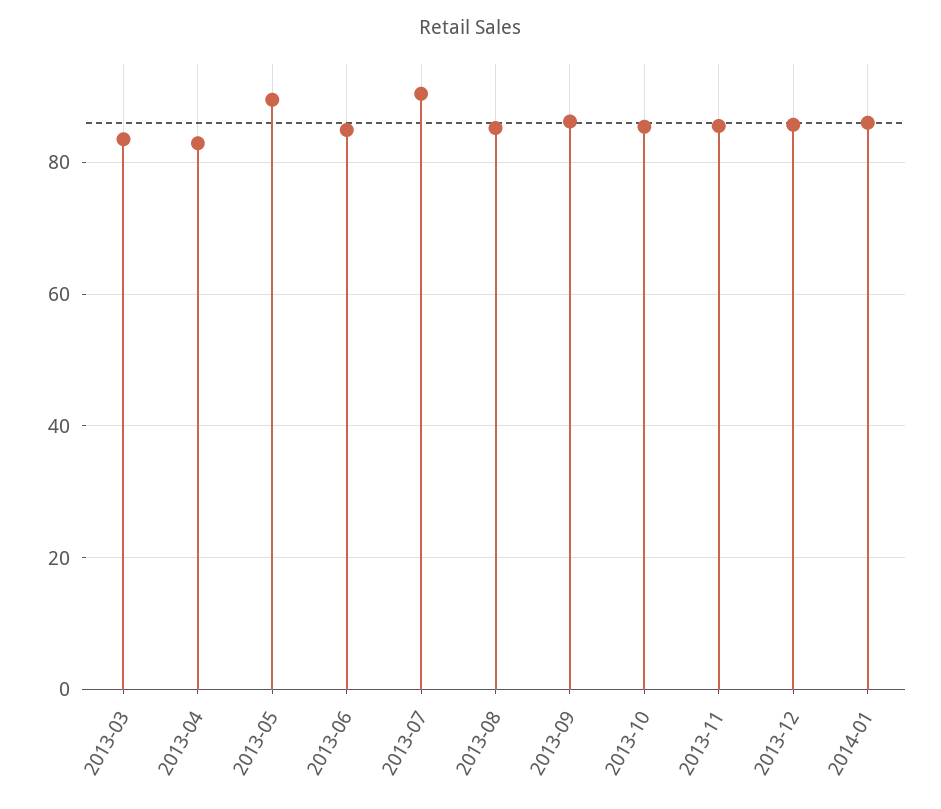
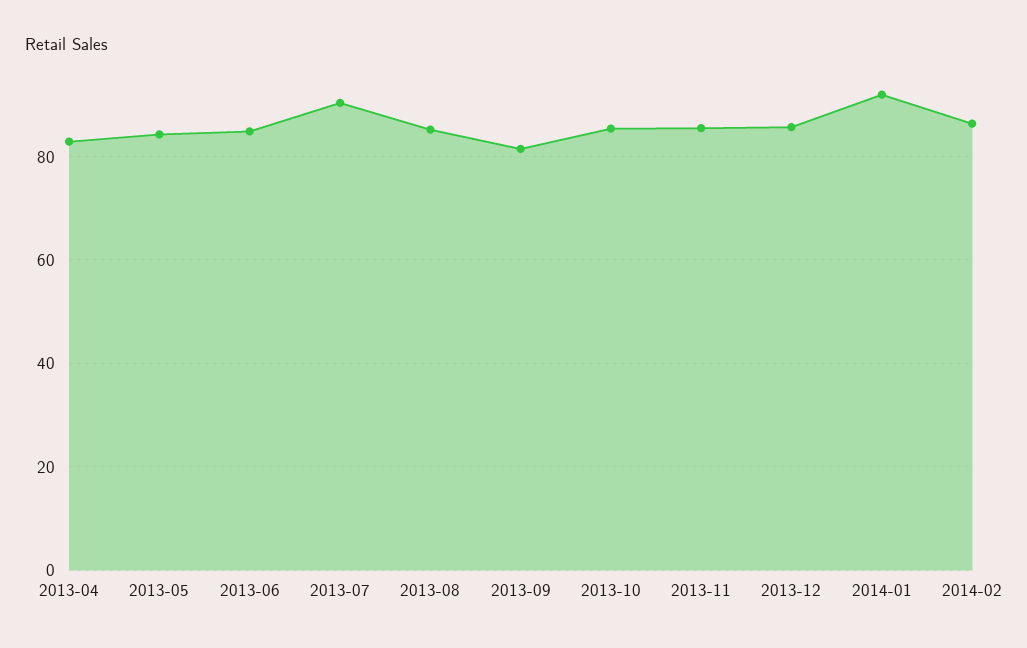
2013-03: 84 -> none
2013-05: 90 -> 84
2013-09: 86 -> 82
2014-01: 86 -> 92
2014-02: none -> 86

